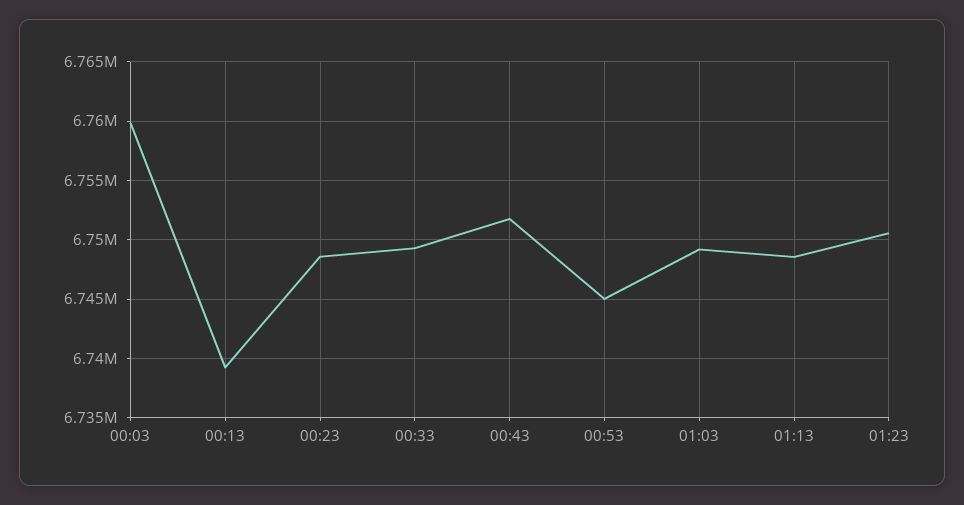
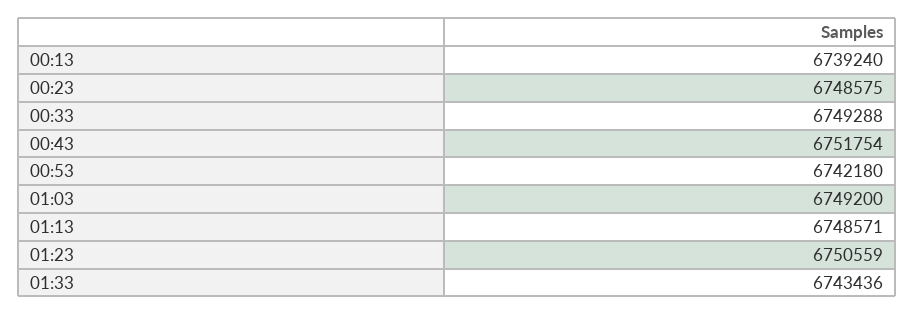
00:03: 6760000 -> none
00:53: 6745000 -> 6742180
01:33: none -> 6743436

